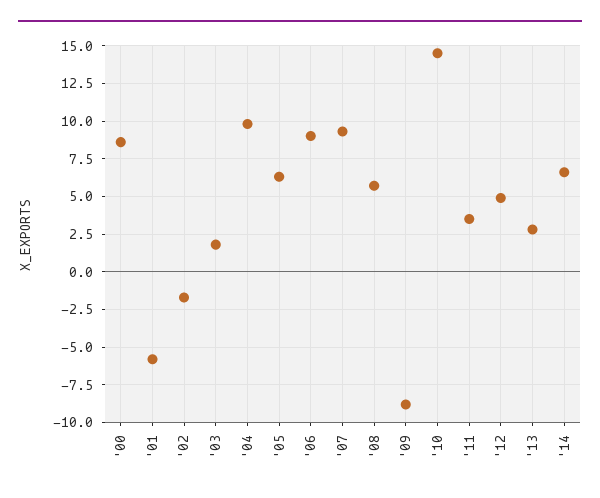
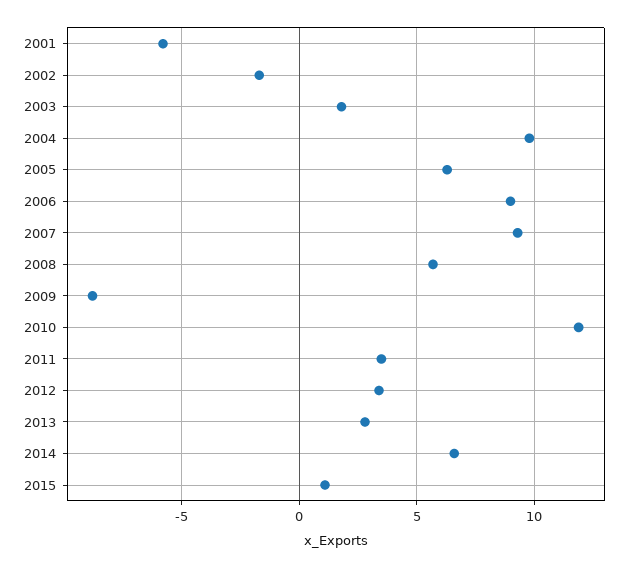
'00: 8.5 -> none
'10: 14.5 -> 12
'12: 5 -> 3.5
2015: none -> 1

